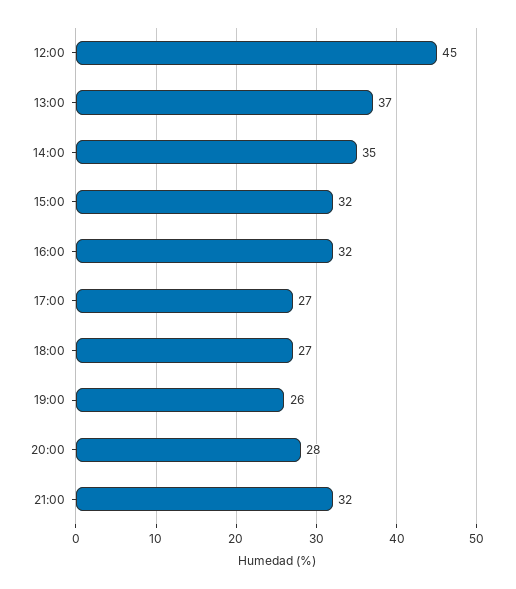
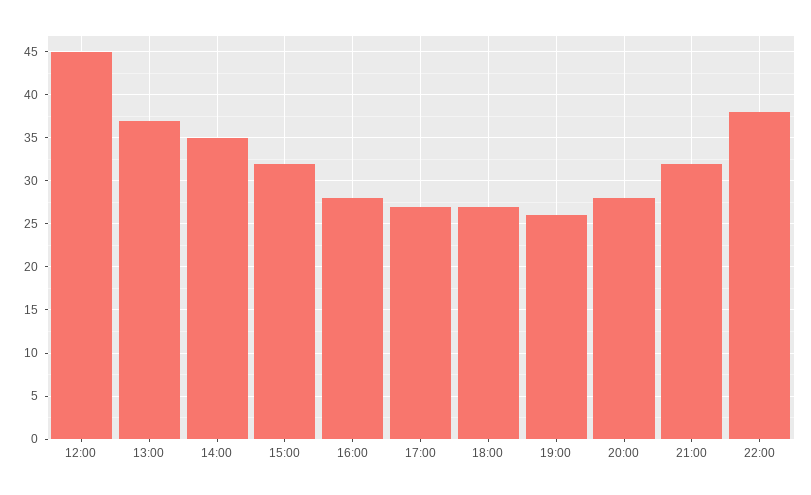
16:00: 32 -> 28
22:00: none -> 38

